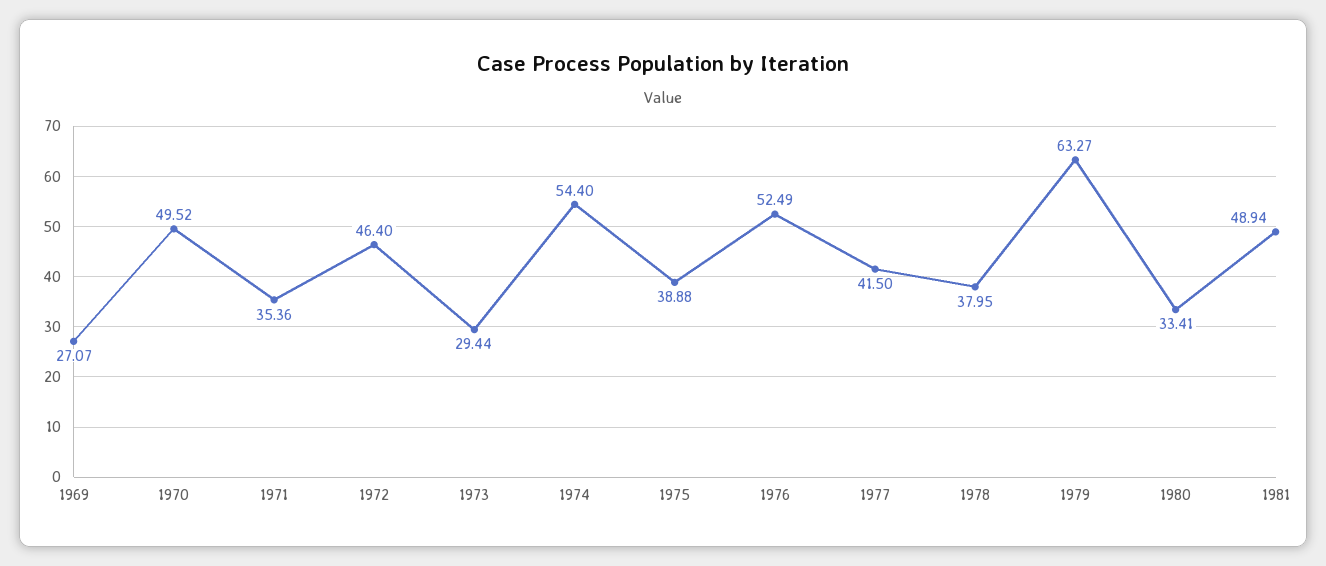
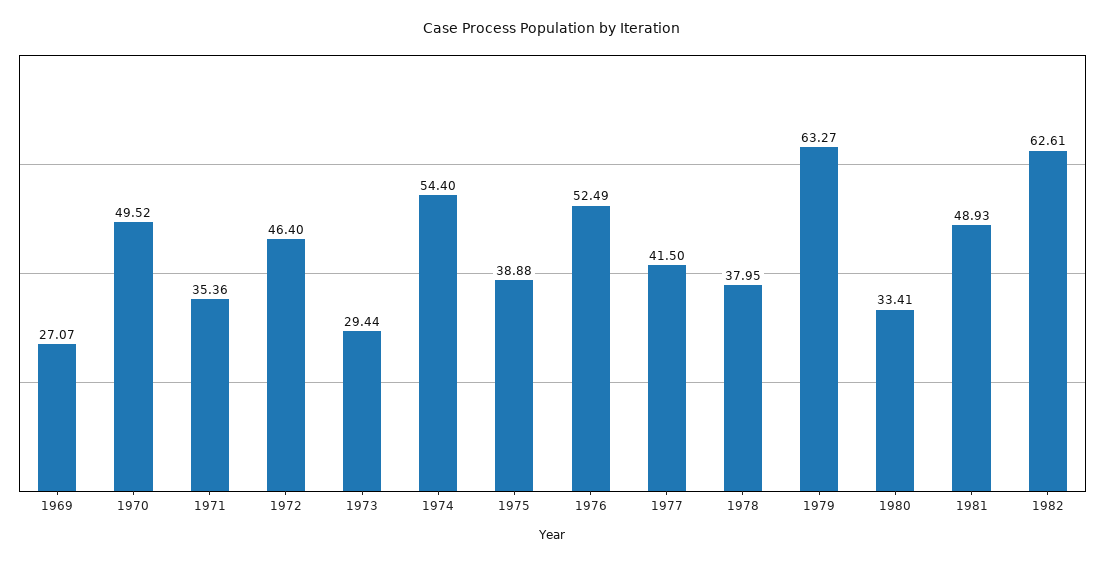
1981: 48.94 -> 48.93
1982: none -> 62.61

